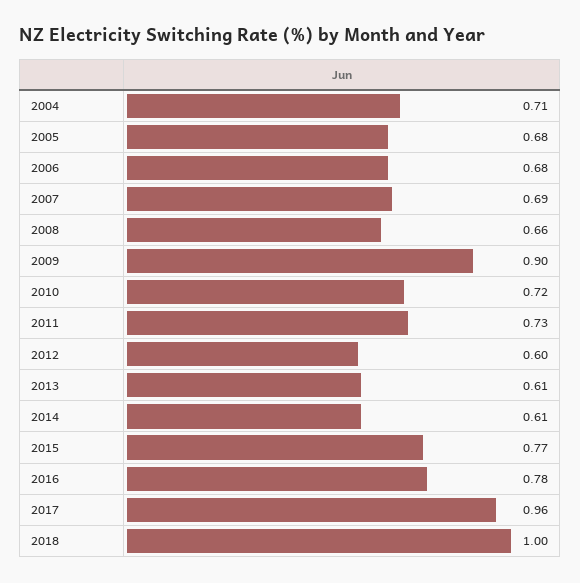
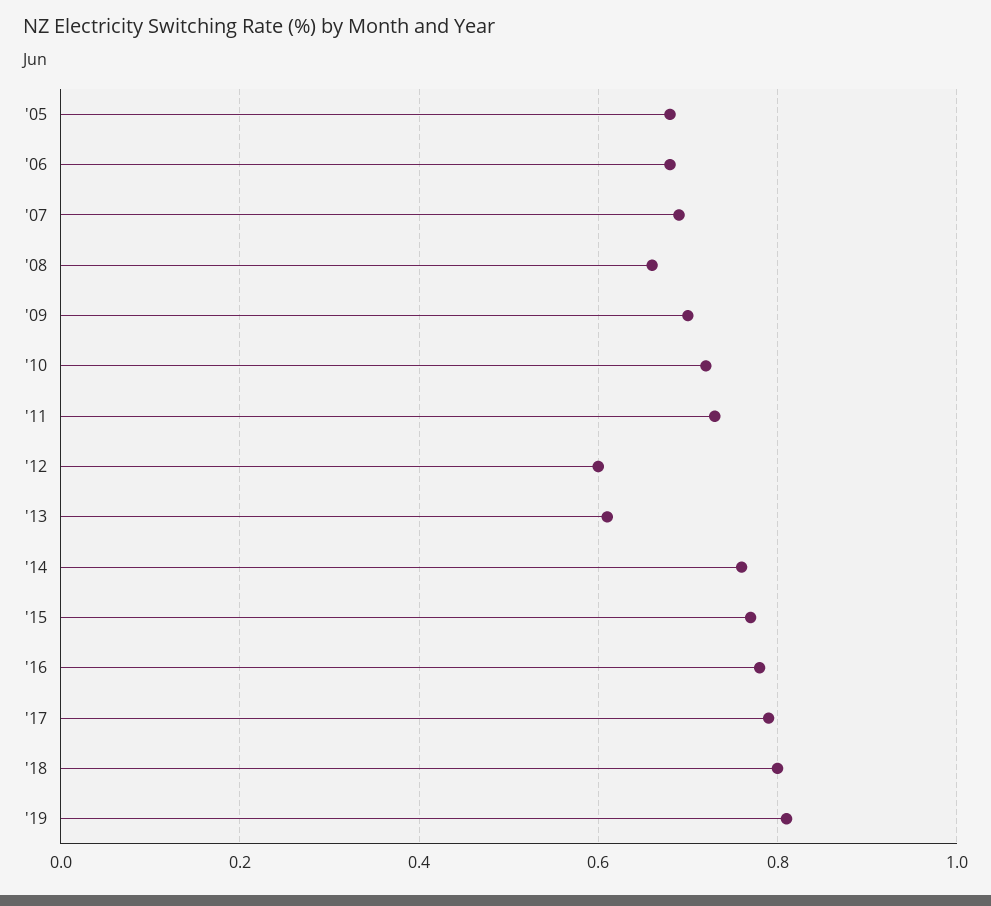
2004: 0.71 -> none
2009: 0.9 -> 0.7
2014: 0.61 -> 0.75
2017: 0.96 -> 0.8
2018: 1 -> 0.8
'19: none -> 0.8

